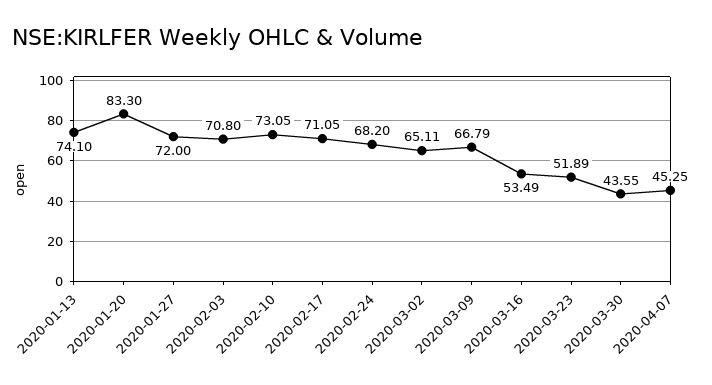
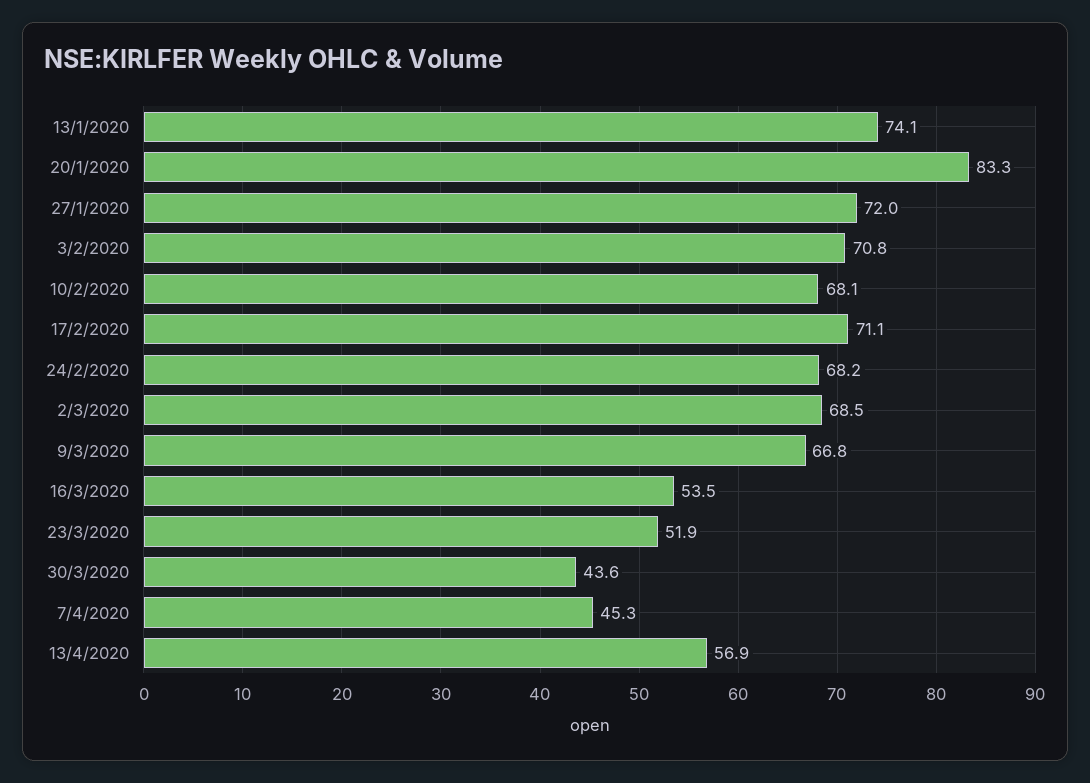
2020-02-10: 73.05 -> 68.1
2020-03-02: 65.11 -> 68.5
13/4/2020: none -> 56.9

